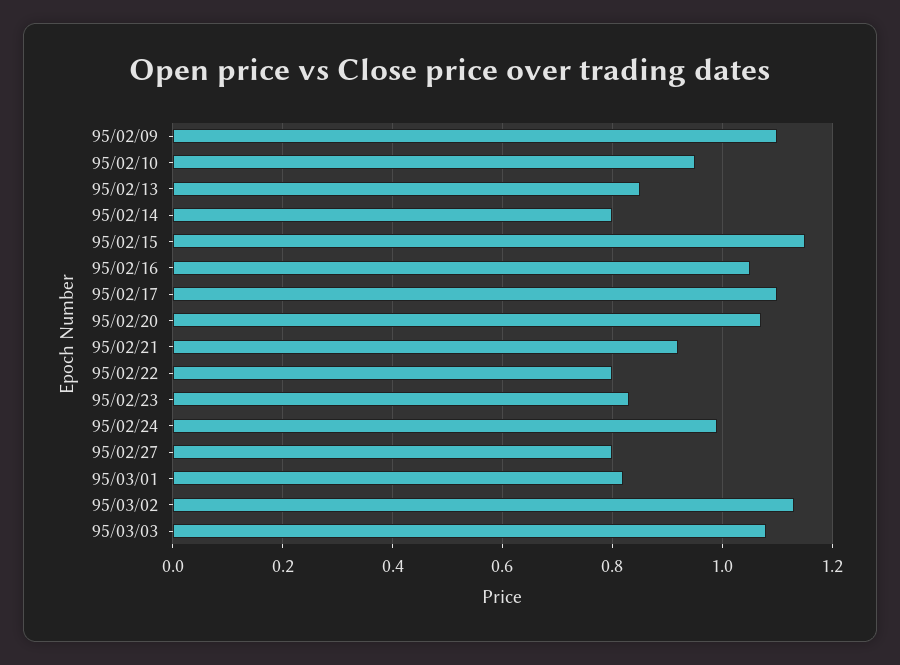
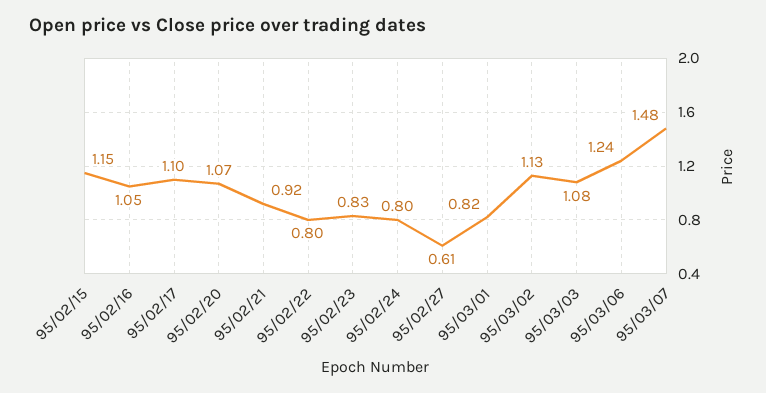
95/02/09: 1.1 -> none
95/02/10: 0.95 -> none
95/02/13: 0.85 -> none
95/02/14: 0.8 -> none
95/02/24: 1 -> 0.8
95/02/27: 0.8 -> 0.61
95/03/06: none -> 1.24
95/03/07: none -> 1.48

